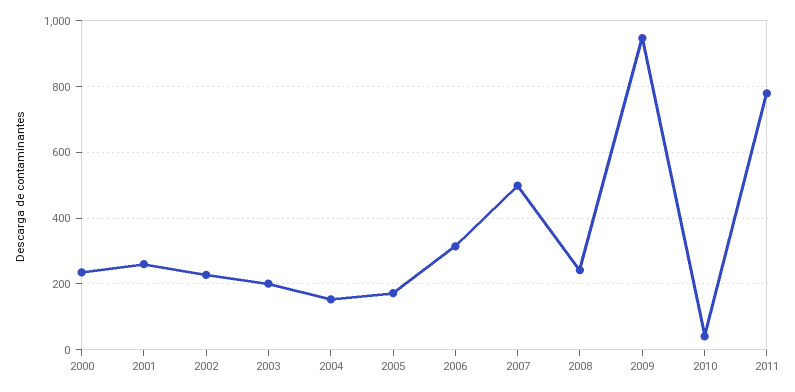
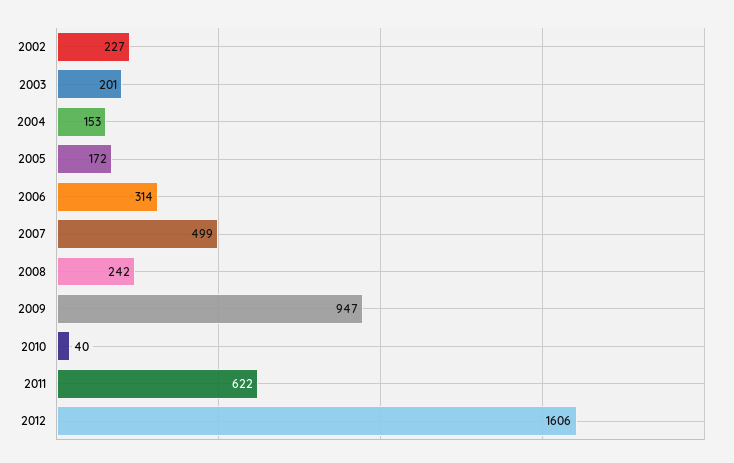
2000: 240 -> none
2001: 260 -> none
2011: 780 -> 622
2012: none -> 1606

